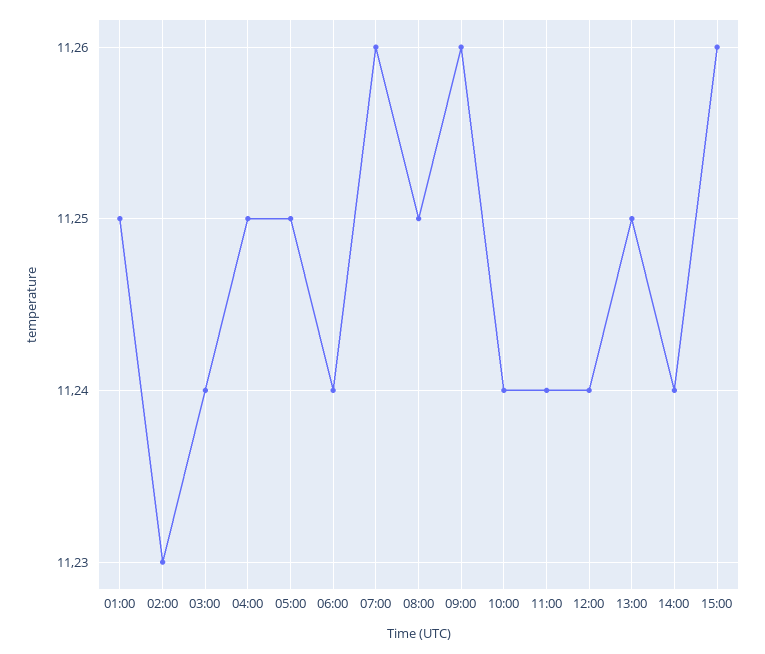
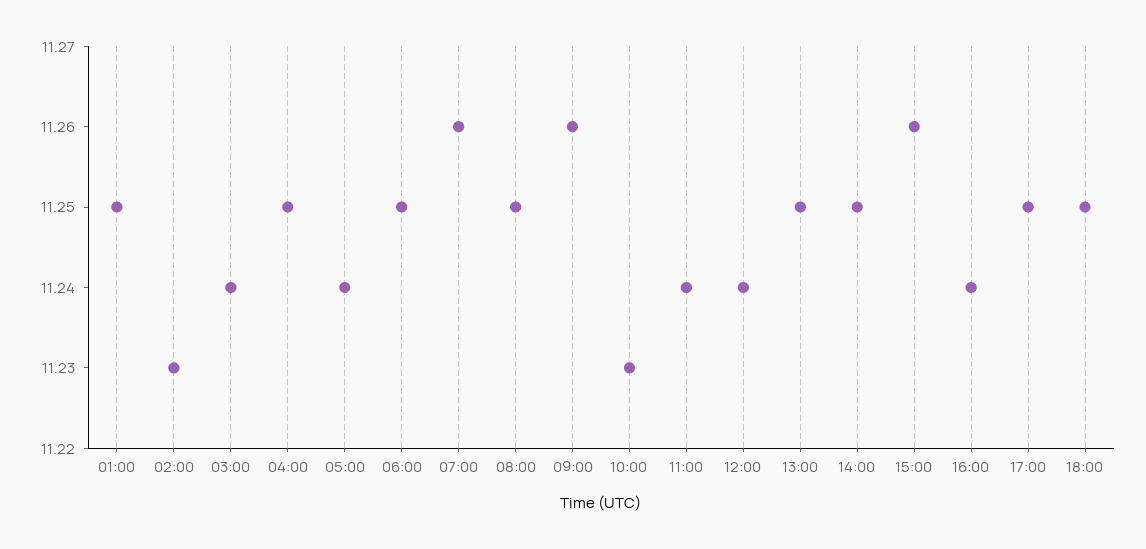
05:00: 11.25 -> 11.24
06:00: 11.24 -> 11.25
10:00: 11.24 -> 11.23
14:00: 11.24 -> 11.25
16:00: none -> 11.24
17:00: none -> 11.25
18:00: none -> 11.25

